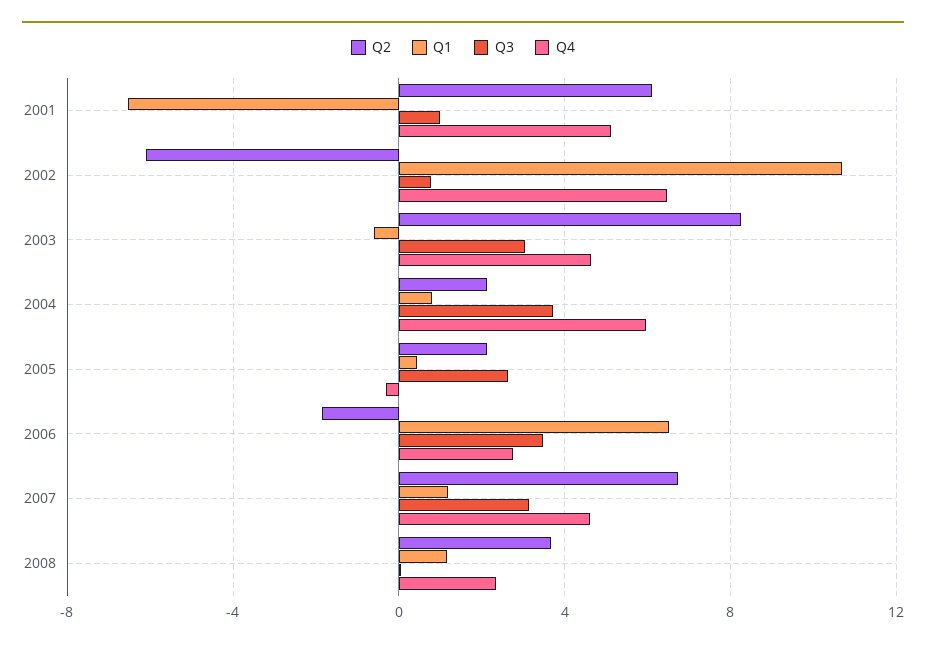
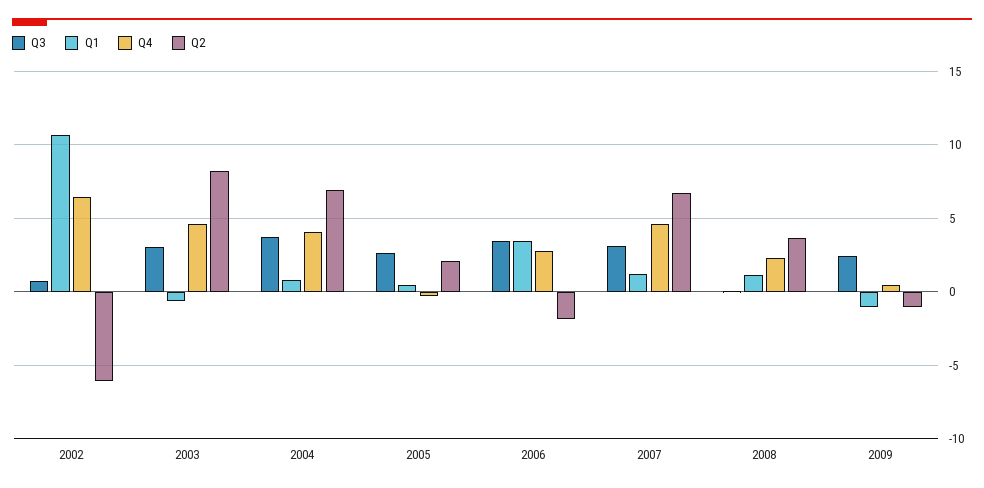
Q2, 2001: 6 -> none
Q1, 2001: -6.5 -> none
Q3, 2001: 1 -> none
Q4, 2001: 5 -> none
Q2, 2004: 2 -> 7
Q4, 2004: 6 -> 4
Q1, 2006: 6.5 -> 3.5
Q3, 2009: none -> 2.5
Q1, 2009: none -> -1
Q4, 2009: none -> 0.5
Q2, 2009: none -> -1

